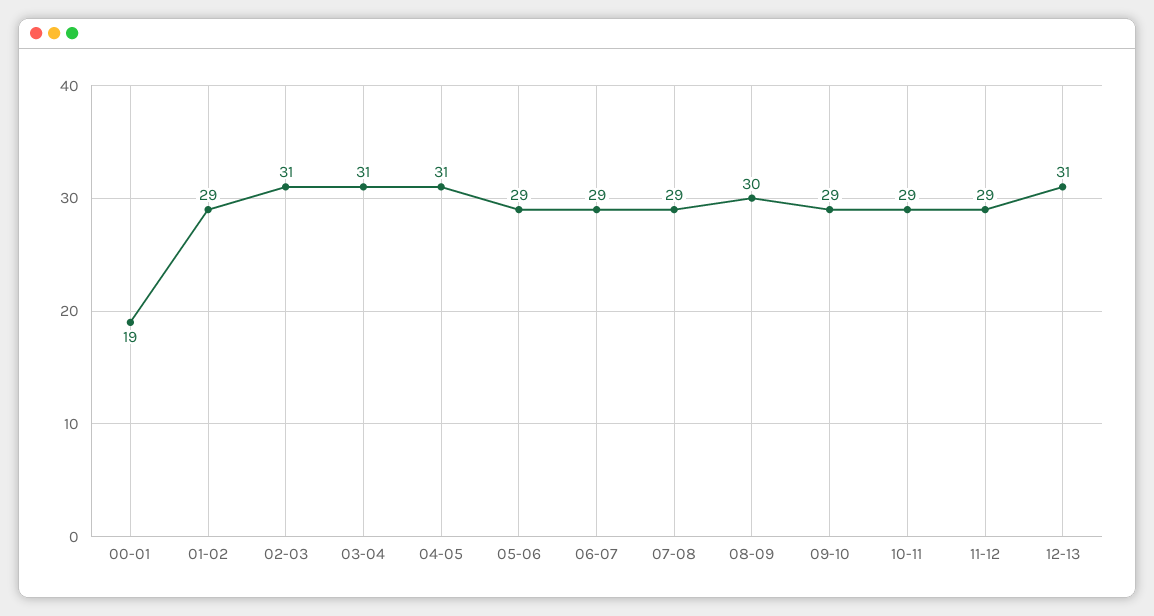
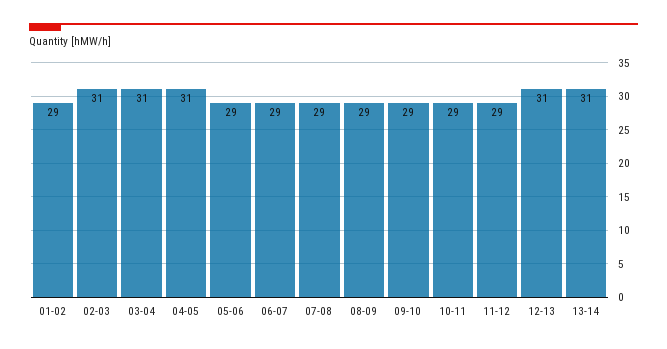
00-01: 19 -> none
08-09: 30 -> 29
13-14: none -> 31

